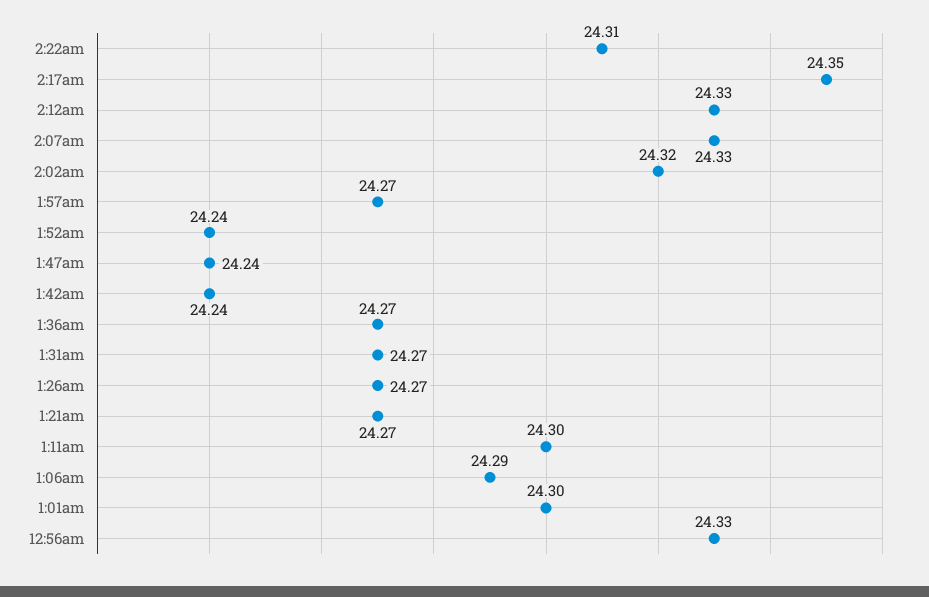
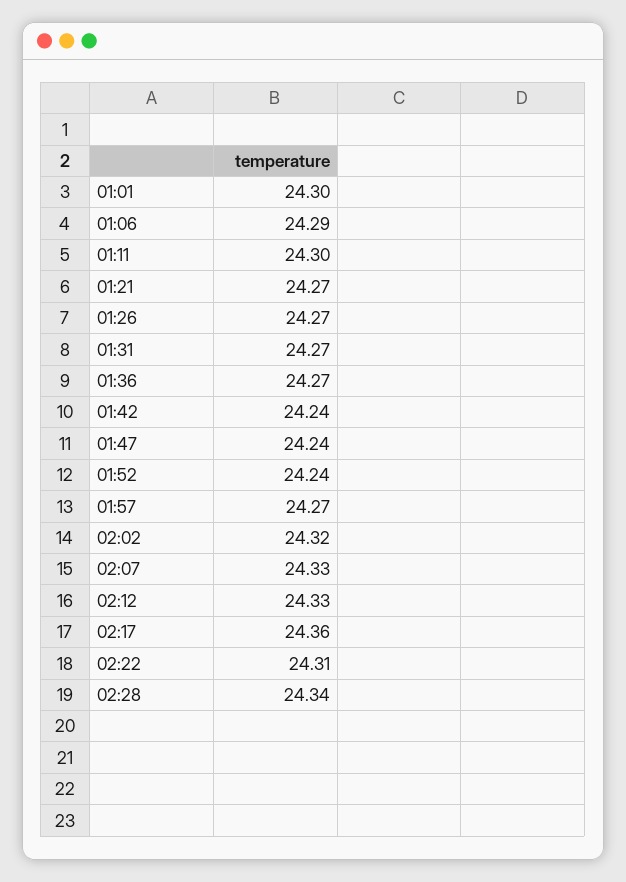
2:17am: 24.35 -> 24.36
12:56am: 24.33 -> none
02:28: none -> 24.34

